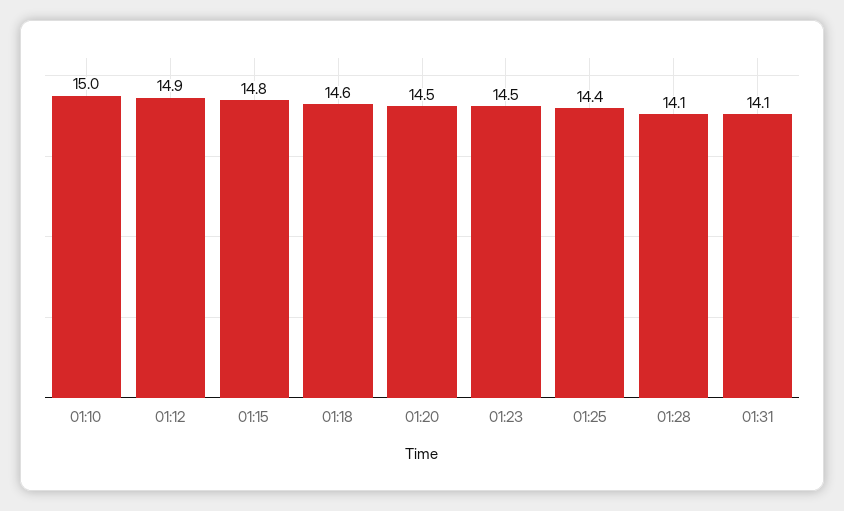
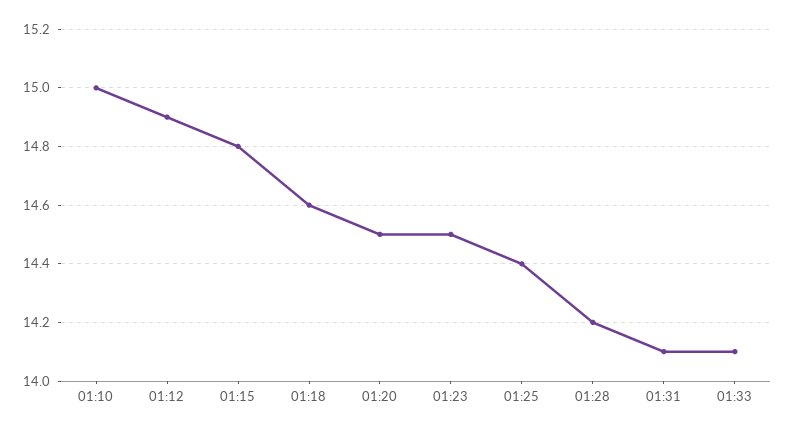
01:28: 14.1 -> 14.2
01:33: none -> 14.1

